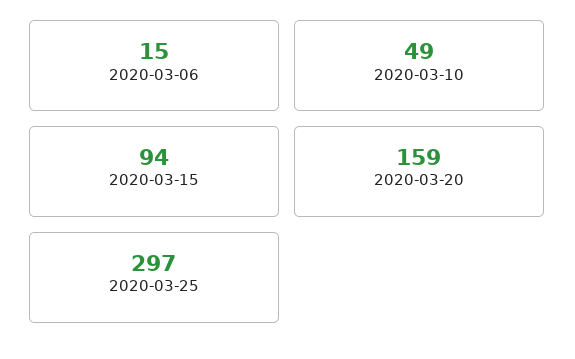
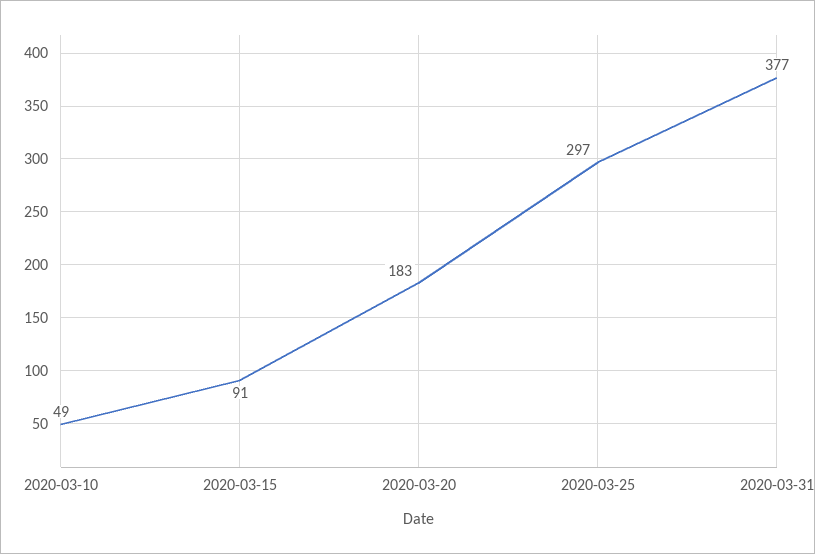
2020-03-06: 15 -> none
2020-03-15: 94 -> 91
2020-03-20: 159 -> 183
2020-03-31: none -> 377

